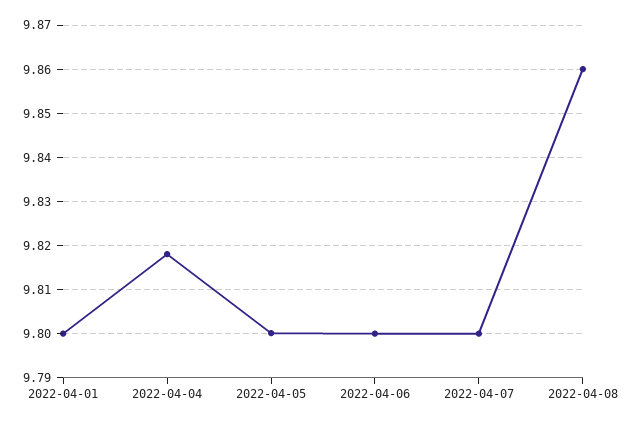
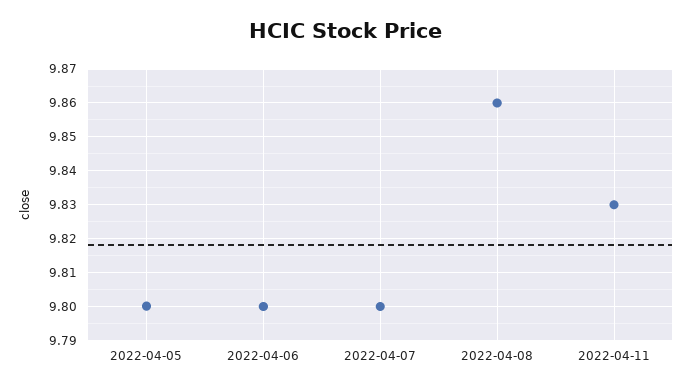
2022-04-01: 9.8 -> none
2022-04-04: 9.818 -> none
2022-04-11: none -> 9.83

